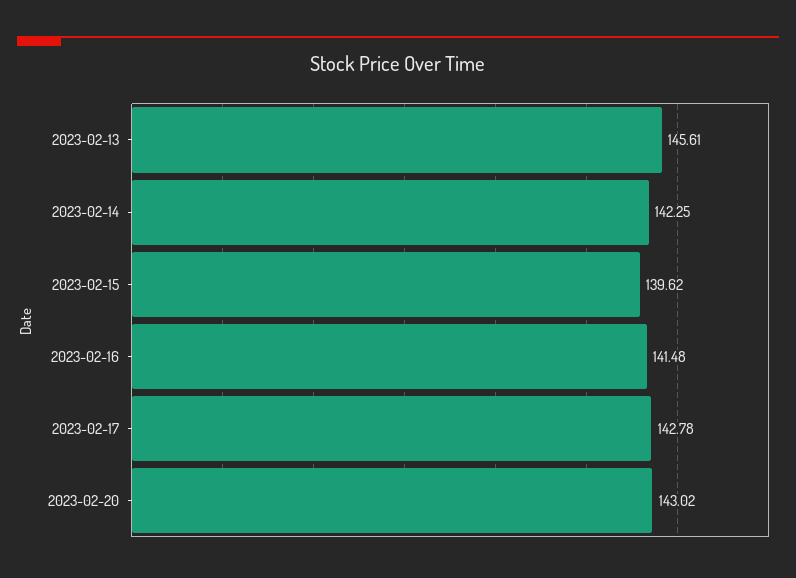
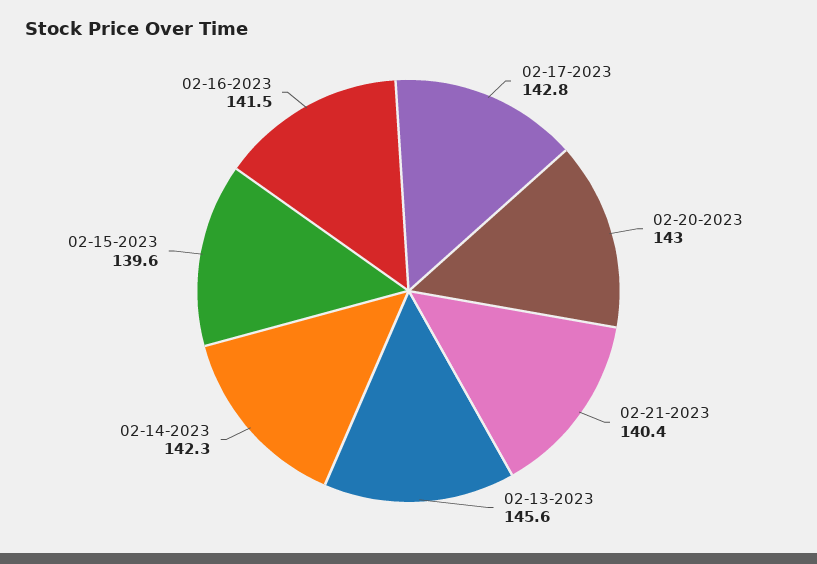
02-21-2023: none -> 140.4

